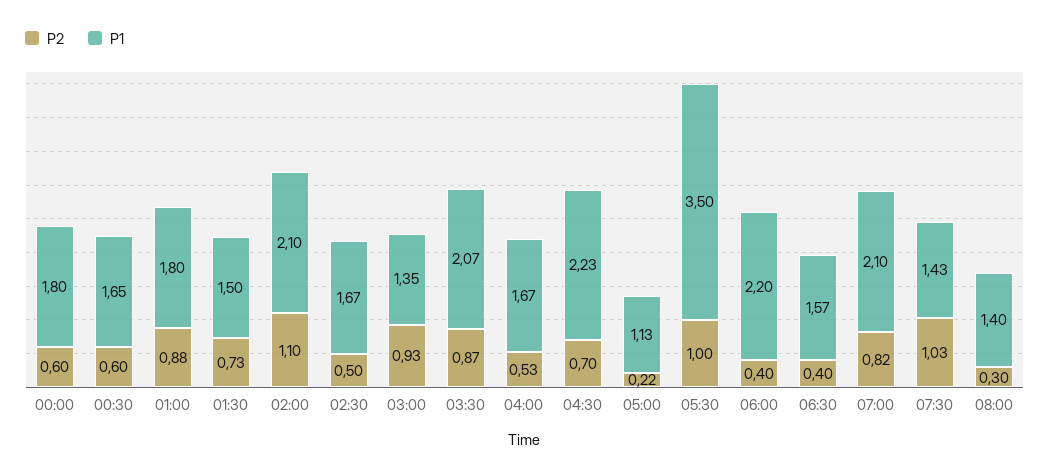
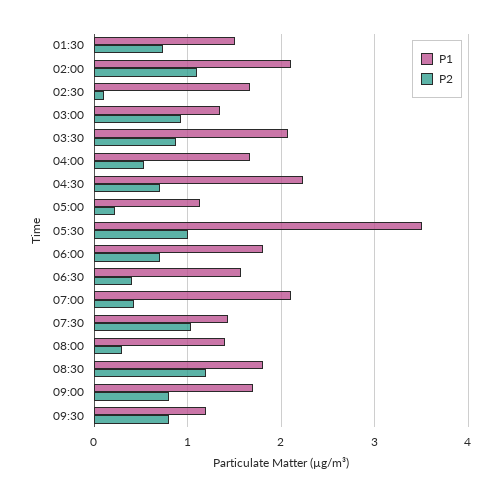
P2, 00:00: 0.6 -> none
P1, 00:00: 1.8 -> none
P2, 00:30: 0.6 -> none
P1, 00:30: 1.65 -> none
P2, 01:00: 0.88 -> none
P1, 01:00: 1.8 -> none
P2, 02:30: 0.5 -> 0.1
P2, 06:00: 0.4 -> 0.7
P1, 06:00: 2.2 -> 1.8
P2, 07:00: 0.82 -> 0.4
P1, 08:30: none -> 1.8
P2, 08:30: none -> 1.2
P1, 09:00: none -> 1.7
P2, 09:00: none -> 0.8
P1, 09:30: none -> 1.2
P2, 09:30: none -> 0.8

